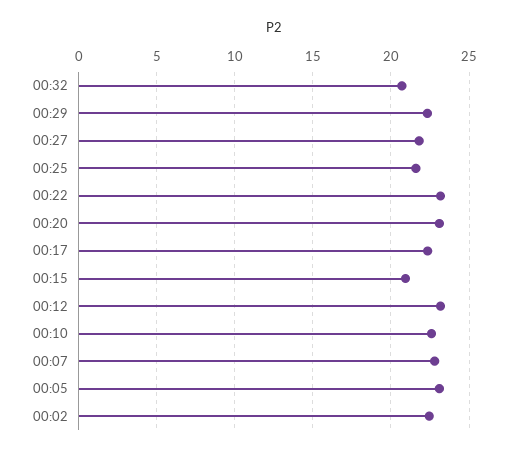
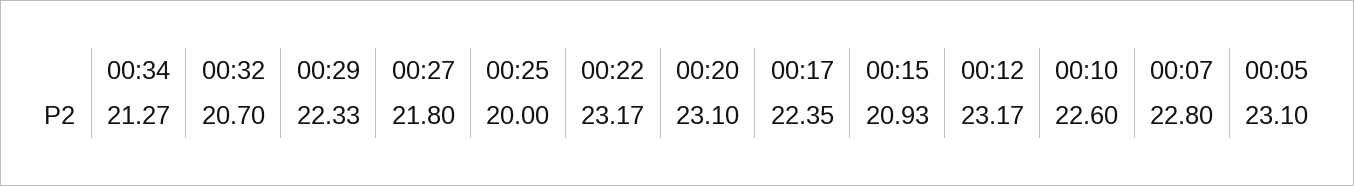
00:25: 21.5 -> 20
00:02: 22.5 -> none
00:34: none -> 21.27

